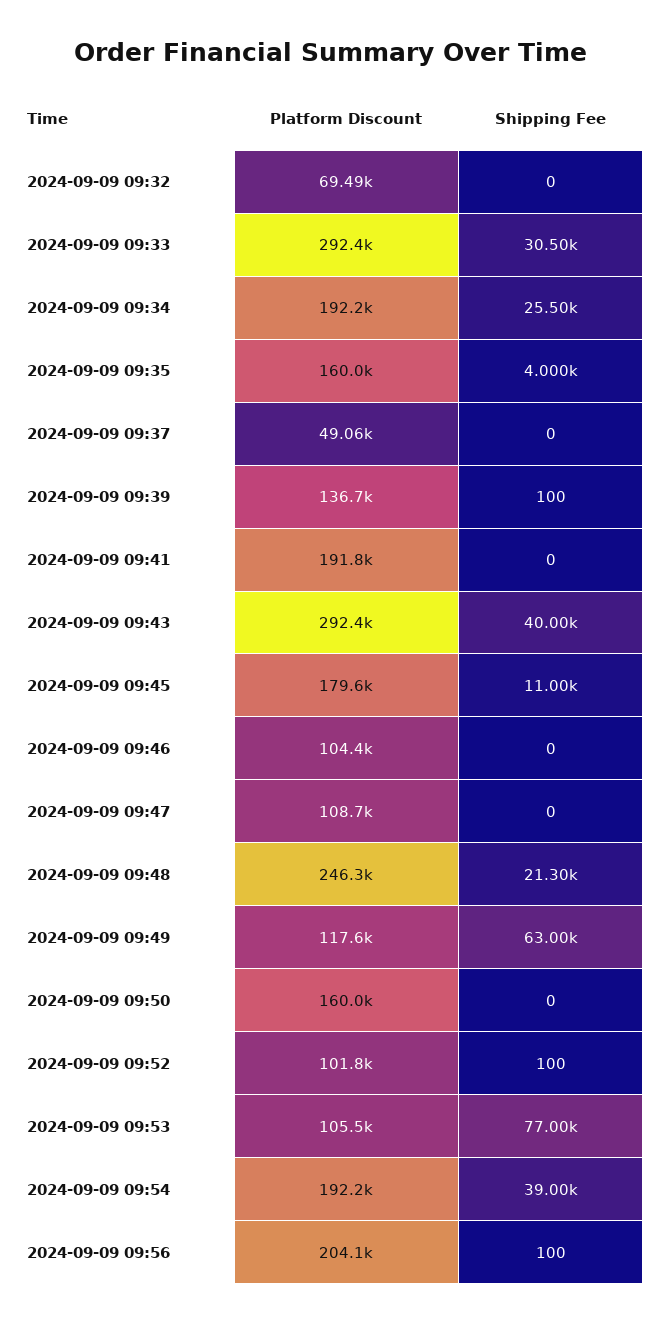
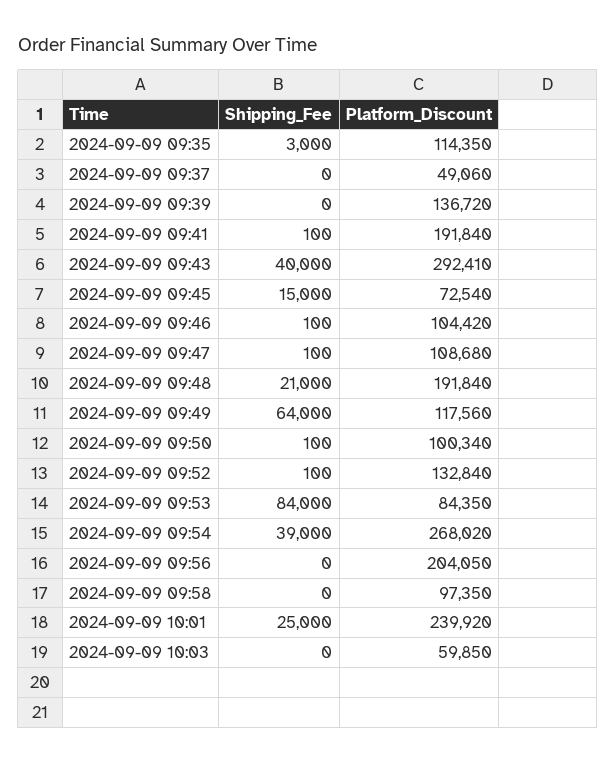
Platform Discount, 2024-09-09 09:32: 69490 -> none
Shipping Fee, 2024-09-09 09:32: 0 -> none
Platform Discount, 2024-09-09 09:33: 292400 -> none
Shipping Fee, 2024-09-09 09:33: 30500 -> none
Platform Discount, 2024-09-09 09:34: 192200 -> none
Shipping Fee, 2024-09-09 09:34: 25500 -> none
Platform Discount, 2024-09-09 09:35: 160000 -> 114350
Shipping Fee, 2024-09-09 09:35: 4000 -> 3000
Shipping Fee, 2024-09-09 09:39: 100 -> 0
Shipping Fee, 2024-09-09 09:41: 0 -> 100
Platform Discount, 2024-09-09 09:45: 179600 -> 72540
Shipping Fee, 2024-09-09 09:45: 11000 -> 15000
Shipping Fee, 2024-09-09 09:46: 0 -> 100
Shipping Fee, 2024-09-09 09:47: 0 -> 100
Platform Discount, 2024-09-09 09:48: 246300 -> 191840
Shipping Fee, 2024-09-09 09:48: 21300 -> 21000
Shipping Fee, 2024-09-09 09:49: 63000 -> 64000
Platform Discount, 2024-09-09 09:50: 160000 -> 100340
Shipping Fee, 2024-09-09 09:50: 0 -> 100
Platform Discount, 2024-09-09 09:52: 101800 -> 132840
Platform Discount, 2024-09-09 09:53: 105500 -> 84350
Shipping Fee, 2024-09-09 09:53: 77000 -> 84000
Platform Discount, 2024-09-09 09:54: 192200 -> 268020
Shipping Fee, 2024-09-09 09:56: 100 -> 0
Shipping Fee, 2024-09-09 09:58: none -> 0
Platform Discount, 2024-09-09 09:58: none -> 97350
Shipping Fee, 2024-09-09 10:01: none -> 25000
Platform Discount, 2024-09-09 10:01: none -> 239920
Shipping Fee, 2024-09-09 10:03: none -> 0
Platform Discount, 2024-09-09 10:03: none -> 59850

